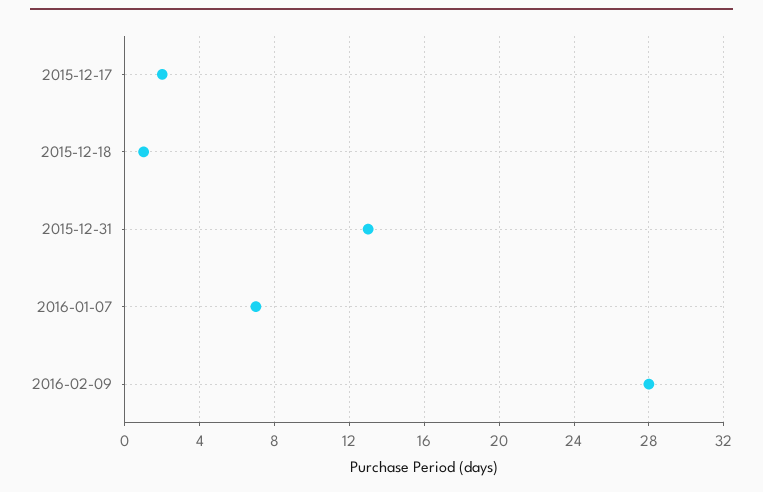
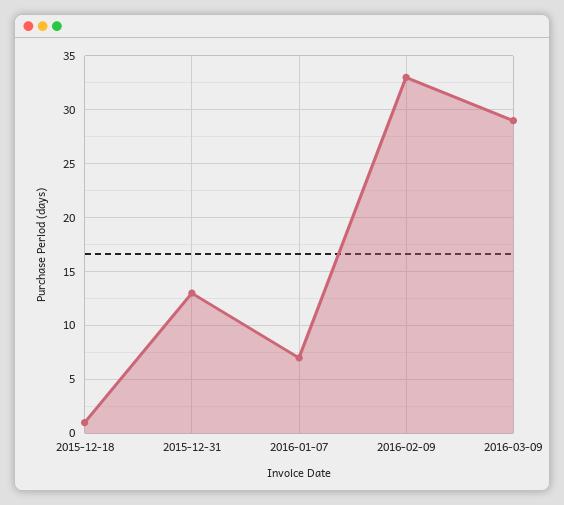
2015-12-17: 2 -> none
2016-02-09: 28 -> 33
2016-03-09: none -> 29

